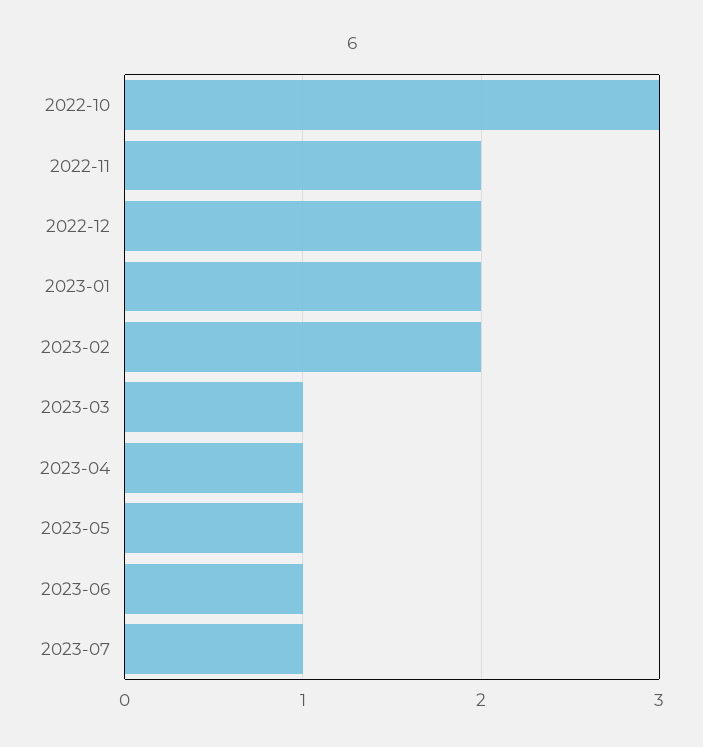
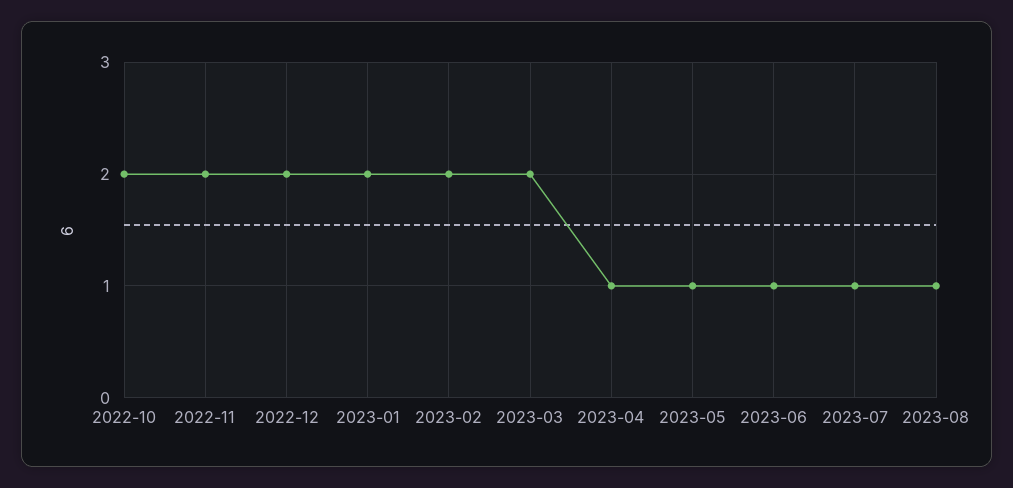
2022-10: 3 -> 2
2023-03: 1 -> 2
2023-08: none -> 1

